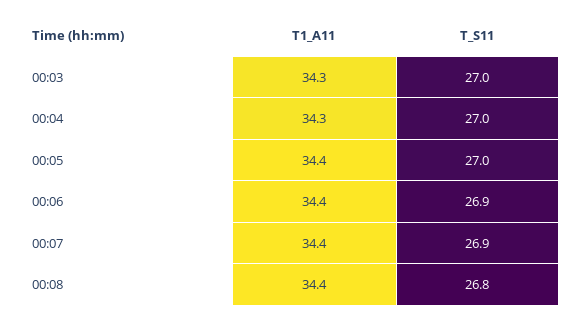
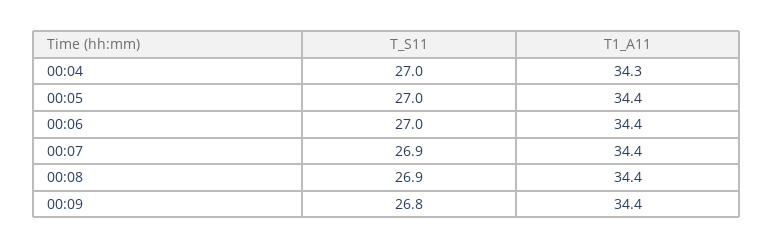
T1_A11, 00:03: 34.3 -> none
T_S11, 00:03: 27 -> none
T_S11, 00:06: 26.9 -> 27
T_S11, 00:08: 26.8 -> 26.9
T_S11, 00:09: none -> 26.8
T1_A11, 00:09: none -> 34.4

